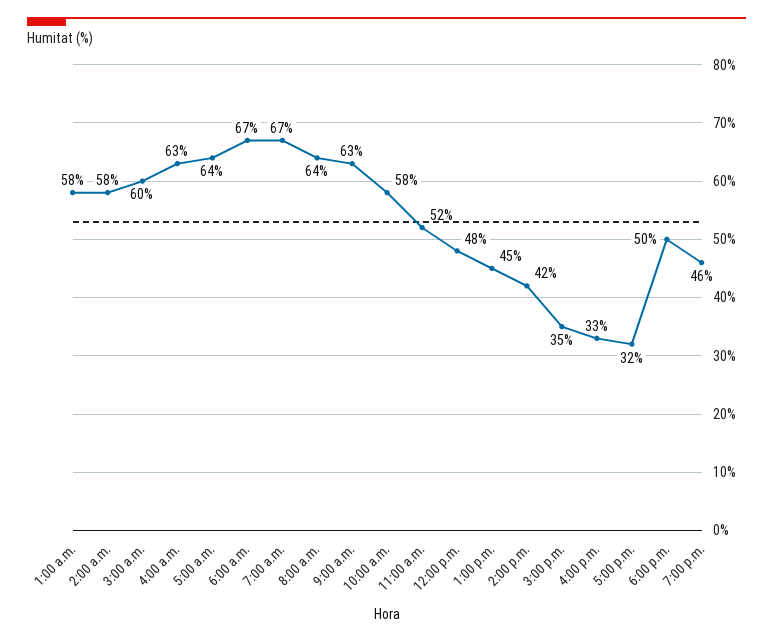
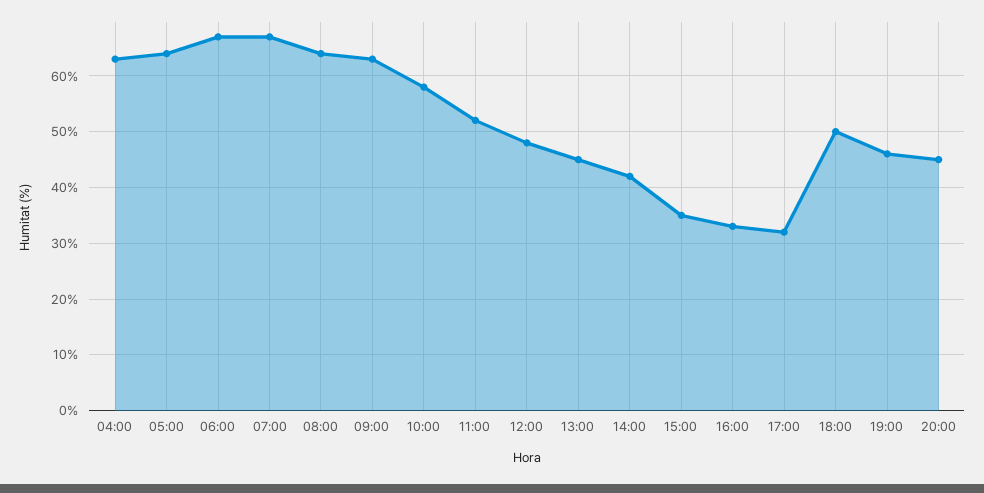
1:00 a.m.: 58 -> none
2:00 a.m.: 58 -> none
3:00 a.m.: 60 -> none
20:00: none -> 45

